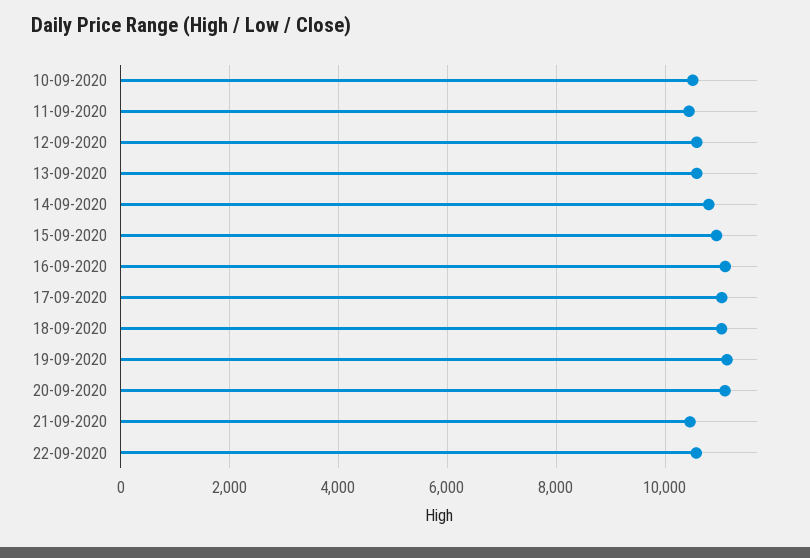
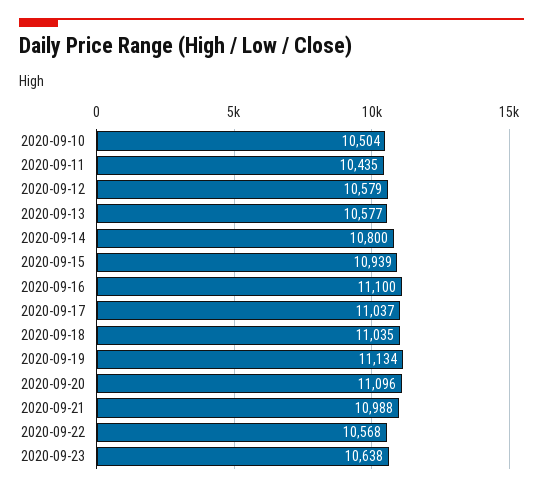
21-09-2020: 10400 -> 10988
2020-09-23: none -> 10638

